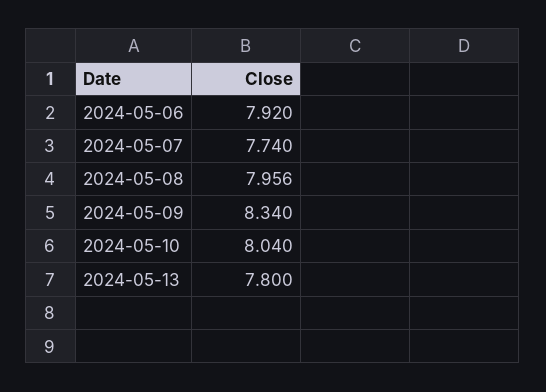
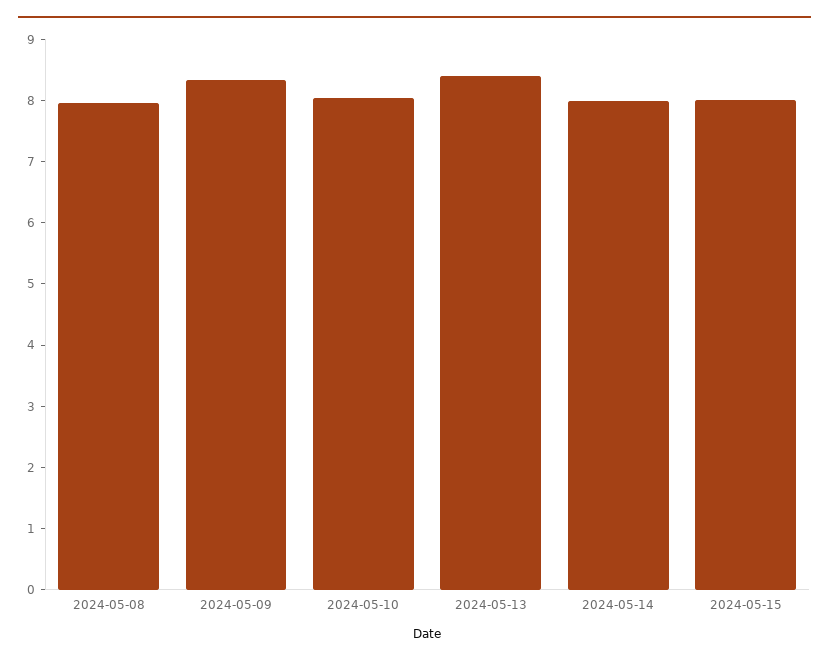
2024-05-06: 7.92 -> none
2024-05-07: 7.74 -> none
2024-05-13: 7.8 -> 8.4
2024-05-14: none -> 8
2024-05-15: none -> 8

